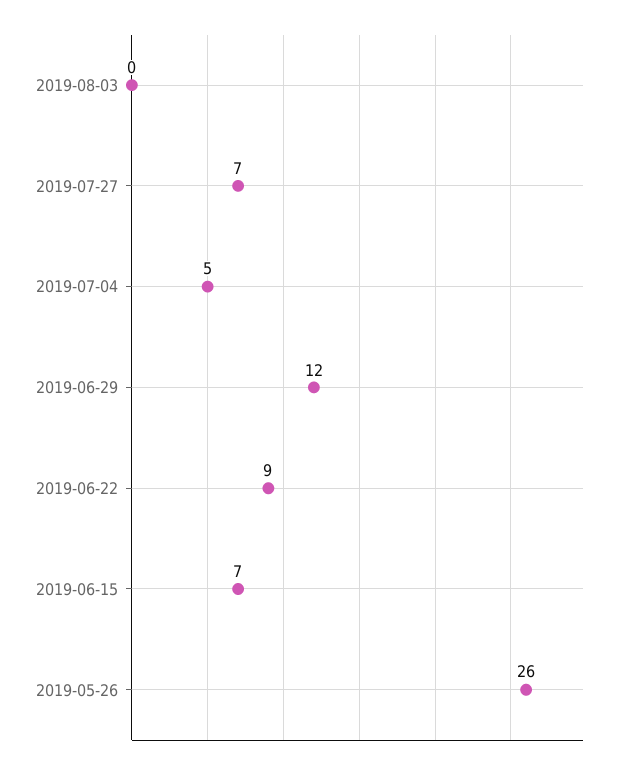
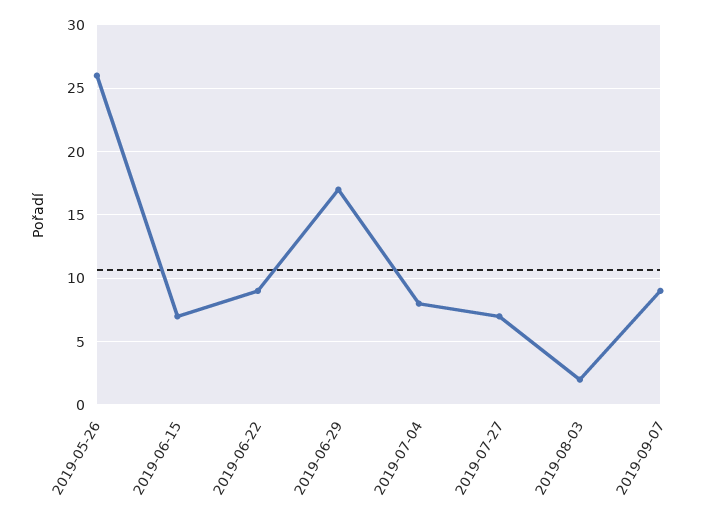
2019-08-03: 0 -> 2
2019-07-04: 5 -> 8
2019-06-29: 12 -> 17
2019-09-07: none -> 9

